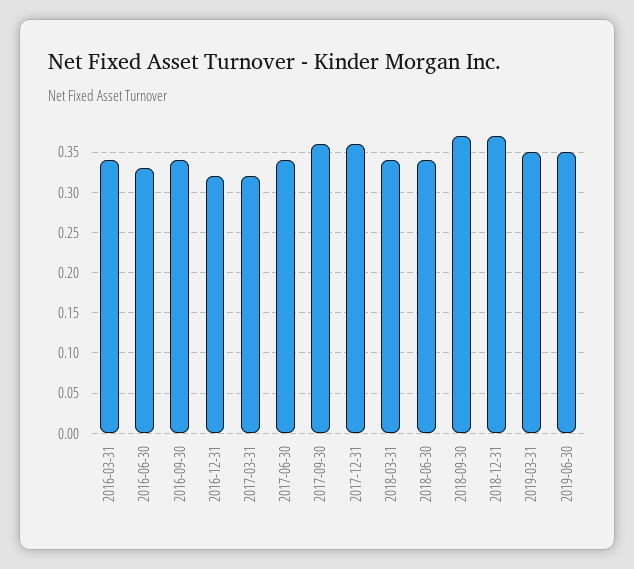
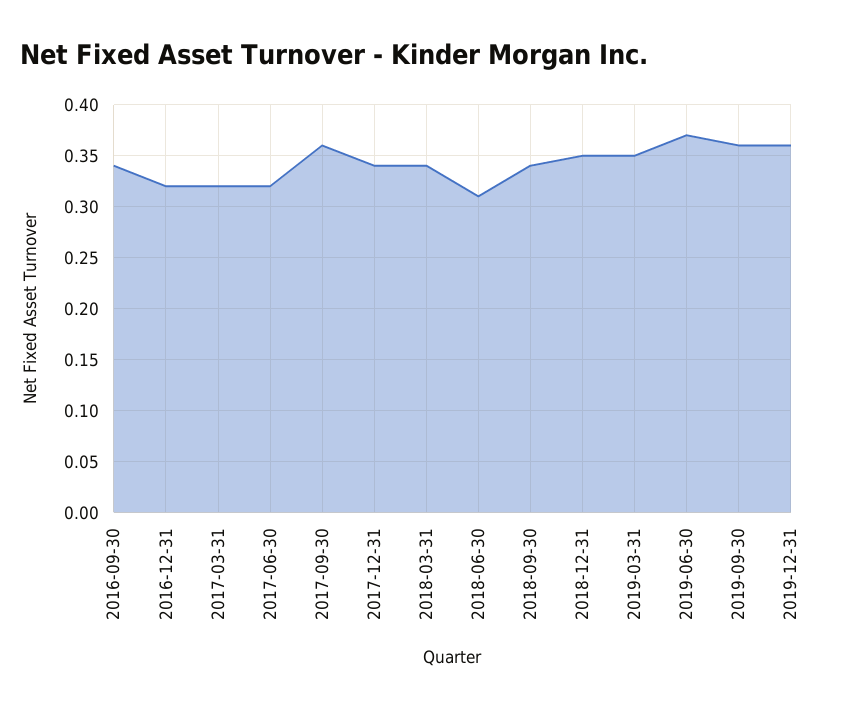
2016-03-31: 0.34 -> none
2016-06-30: 0.33 -> none
2017-06-30: 0.34 -> 0.32
2017-12-31: 0.36 -> 0.34
2018-06-30: 0.34 -> 0.31
2018-09-30: 0.37 -> 0.34
2018-12-31: 0.37 -> 0.35
2019-06-30: 0.35 -> 0.37
2019-09-30: none -> 0.36
2019-12-31: none -> 0.36

